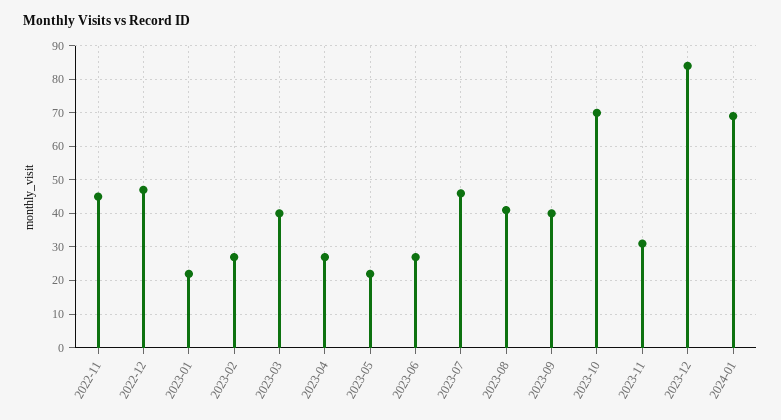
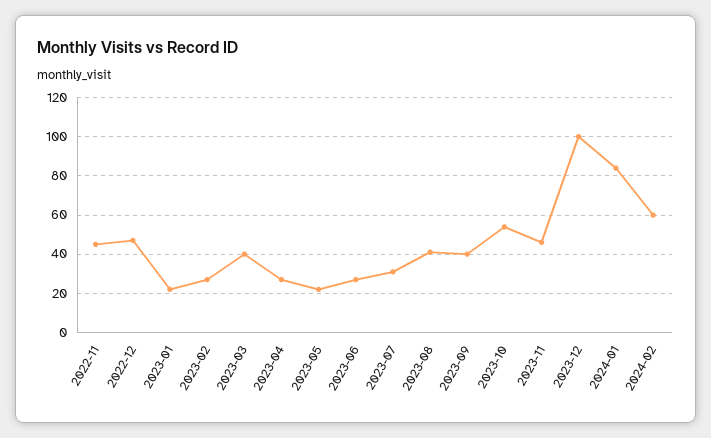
2023-07: 45 -> 30
2023-10: 70 -> 55
2023-11: 30 -> 45
2023-12: 85 -> 100
2024-01: 70 -> 85
2024-02: none -> 60

